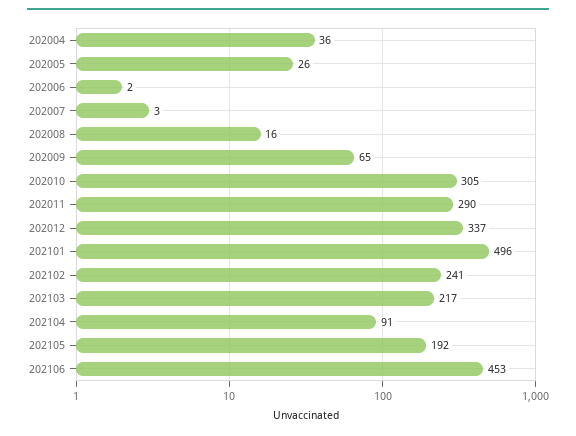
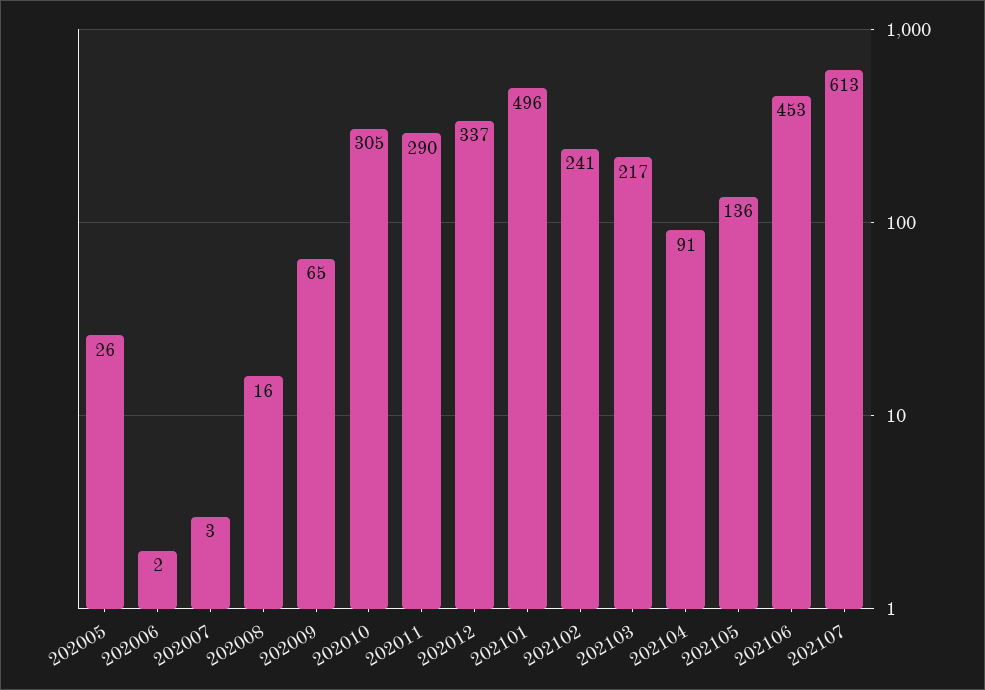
202004: 36 -> none
202105: 192 -> 136
202107: none -> 613

